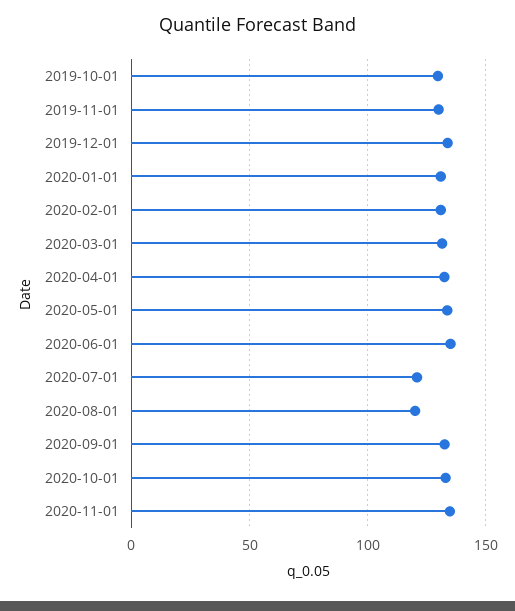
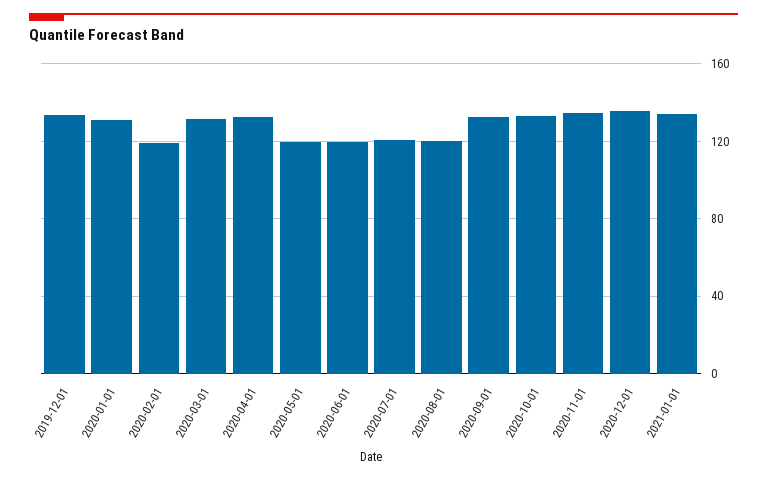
2019-10-01: 130 -> none
2019-11-01: 130 -> none
2020-02-01: 130 -> 120
2020-05-01: 135 -> 120
2020-06-01: 135 -> 120
2020-12-01: none -> 135
2021-01-01: none -> 135

